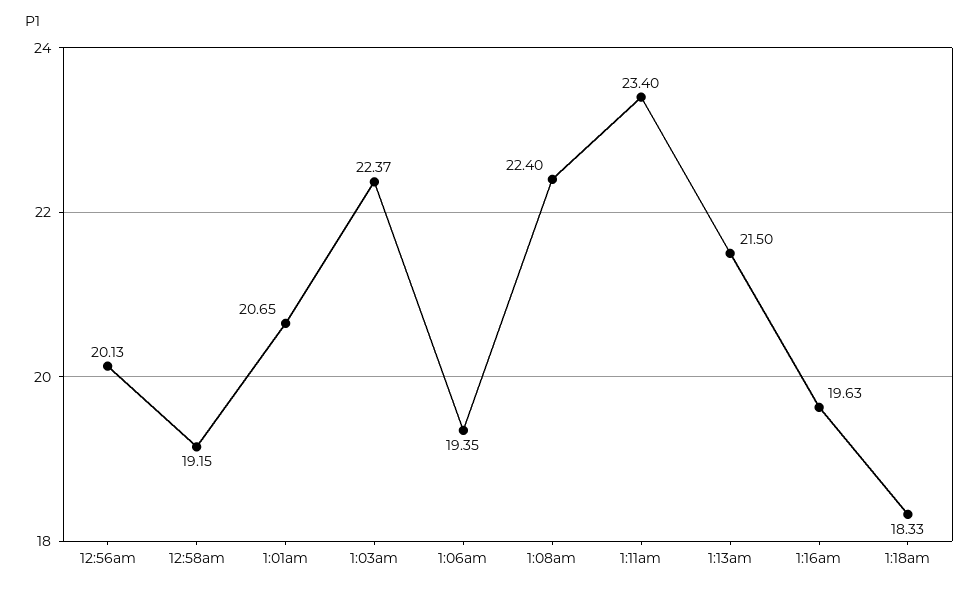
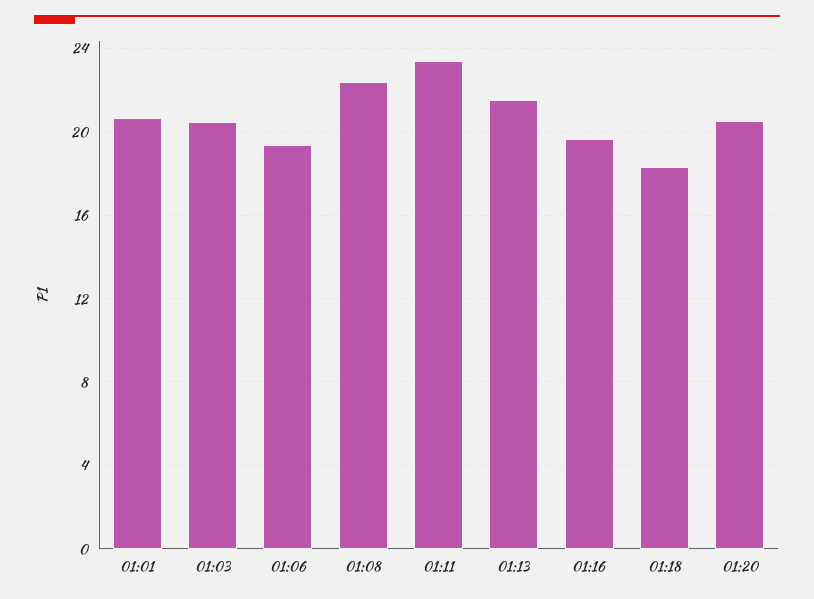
12:56am: 20.13 -> none
12:58am: 19.15 -> none
1:03am: 22.37 -> 20.5
01:20: none -> 20.5

